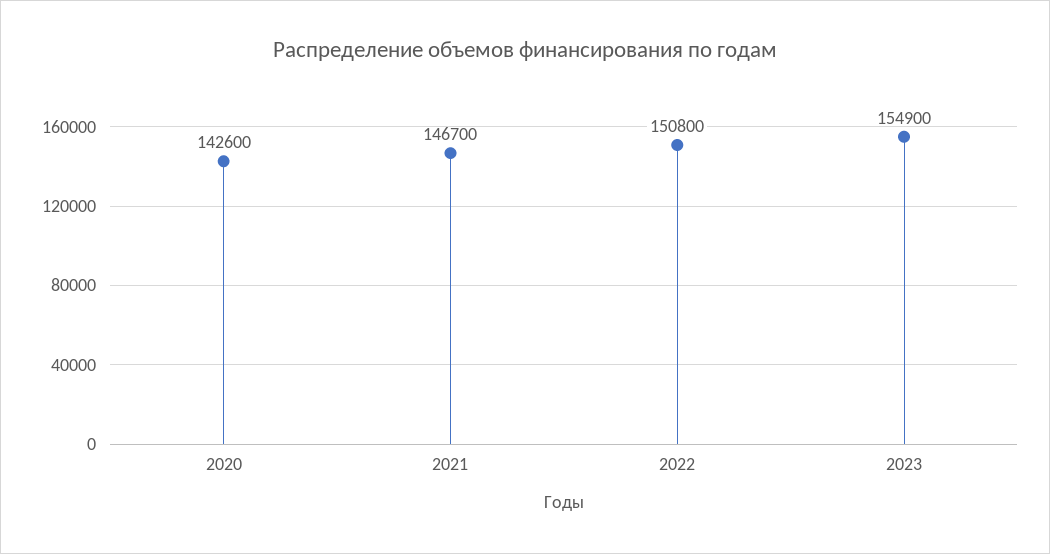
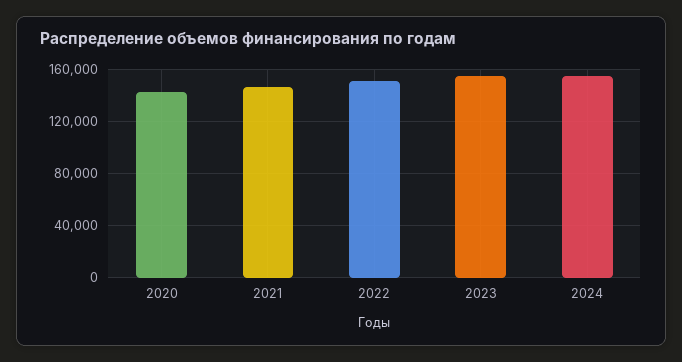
2024: none -> 155000

